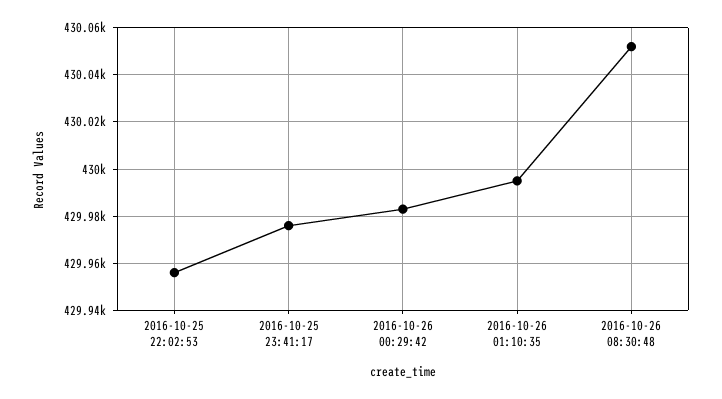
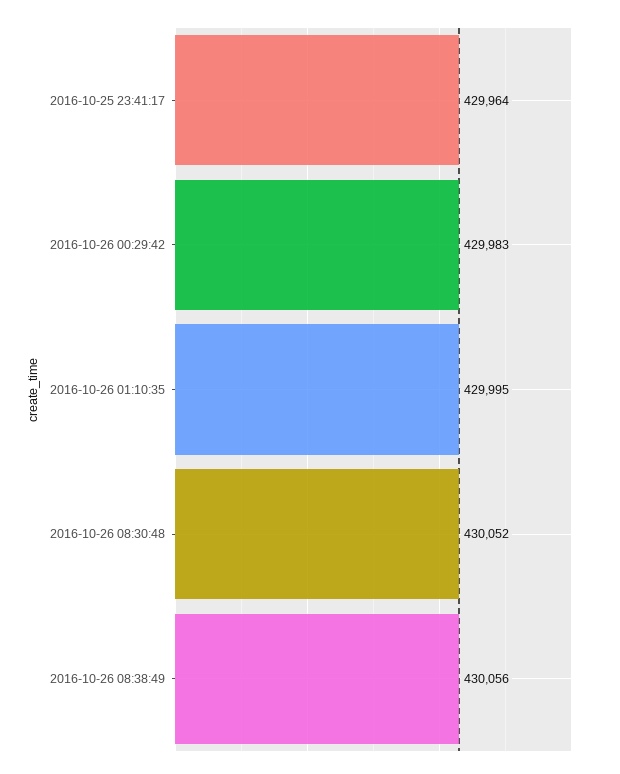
2016-10-25 22:02:53: 429955 -> none
2016-10-25 23:41:17: 429975 -> 429964
2016-10-26 08:38:49: none -> 430056

